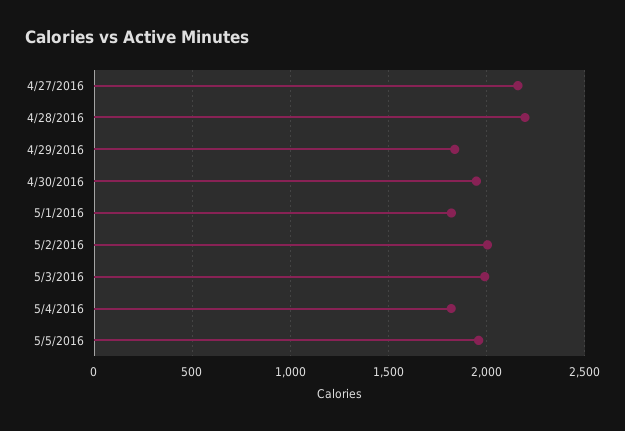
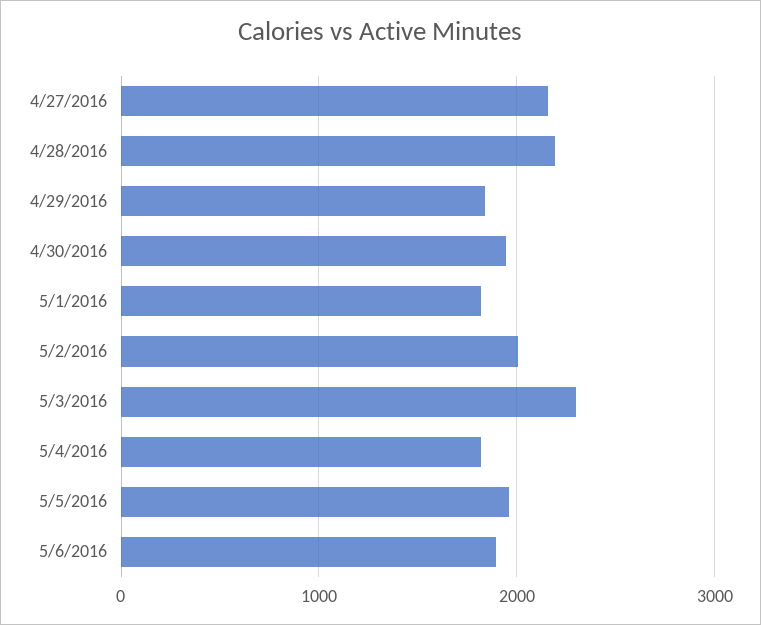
5/3/2016: 2000 -> 2300
5/6/2016: none -> 1900

